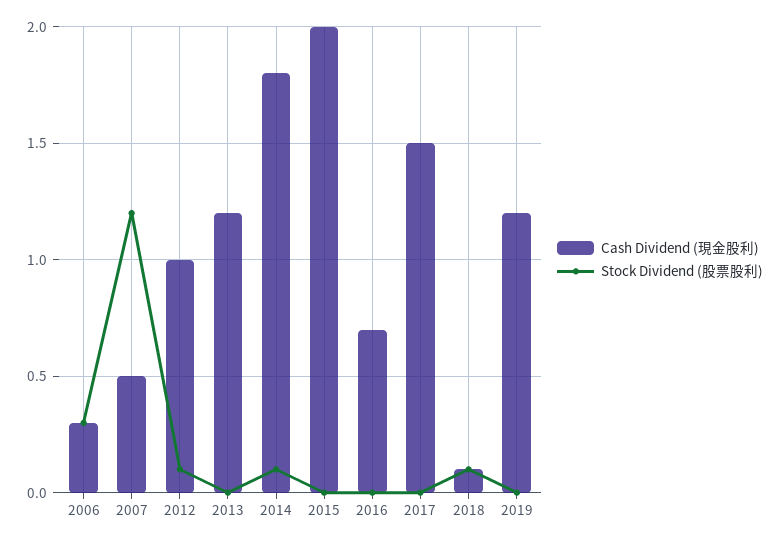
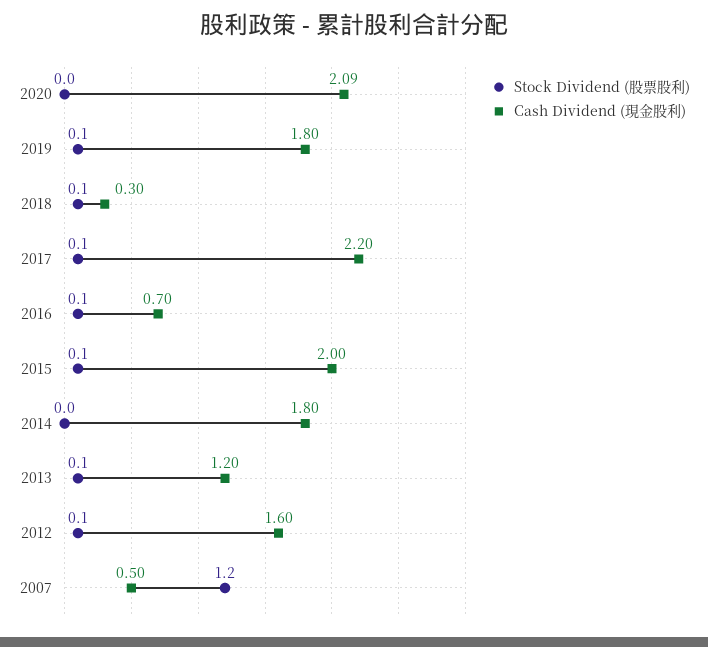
Cash Dividend (現金股利), 2006: 0.3 -> none
Stock Dividend (股票股利), 2006: 0.3 -> none
Cash Dividend (現金股利), 2012: 1 -> 1.6
Stock Dividend (股票股利), 2013: 0 -> 0.1
Stock Dividend (股票股利), 2014: 0.1 -> 0
Stock Dividend (股票股利), 2015: 0 -> 0.1
Stock Dividend (股票股利), 2016: 0 -> 0.1
Cash Dividend (現金股利), 2017: 1.5 -> 2.2
Stock Dividend (股票股利), 2017: 0 -> 0.1
Cash Dividend (現金股利), 2018: 0.1 -> 0.3
Cash Dividend (現金股利), 2019: 1.2 -> 1.8
Stock Dividend (股票股利), 2019: 0 -> 0.1
Stock Dividend (股票股利), 2020: none -> 0
Cash Dividend (現金股利), 2020: none -> 2.09

